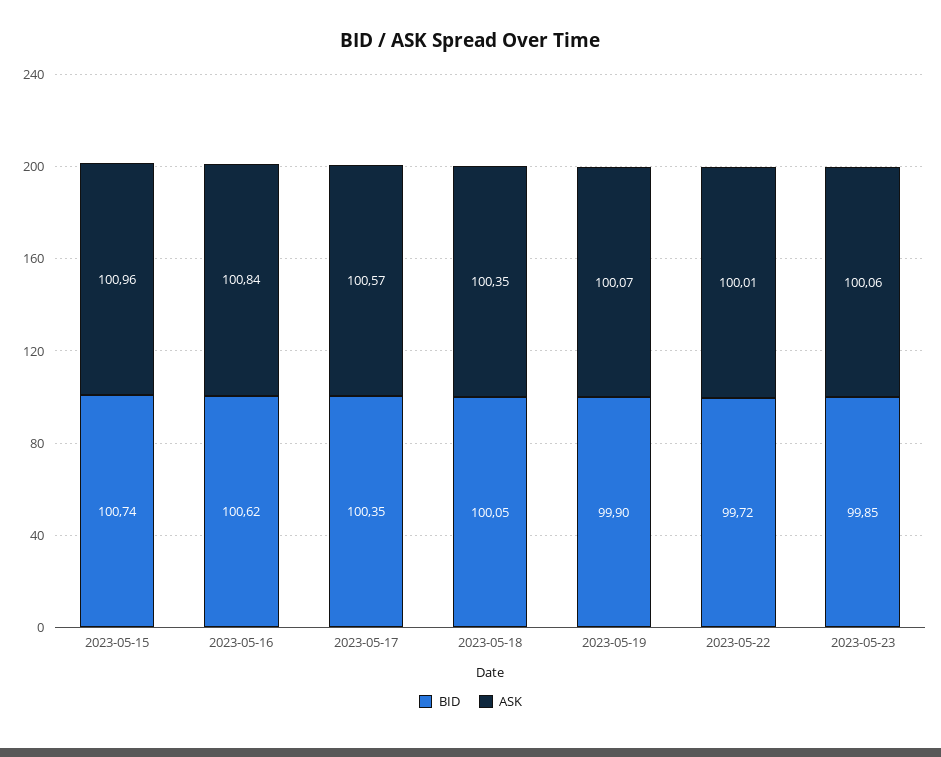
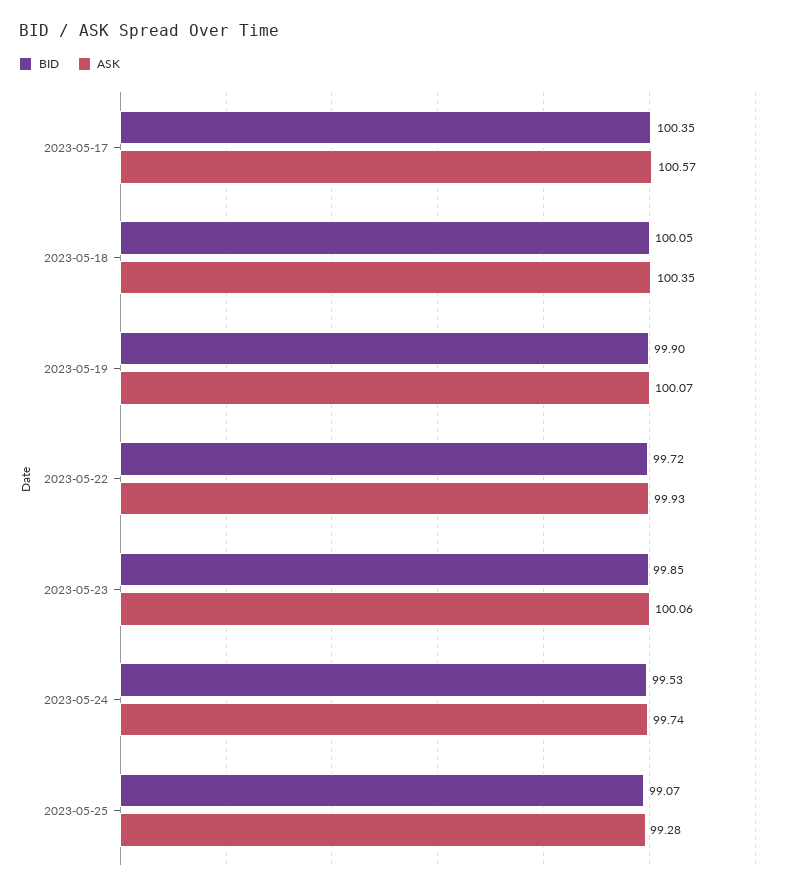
BID, 2023-05-15: 100.74 -> none
ASK, 2023-05-15: 100.96 -> none
BID, 2023-05-16: 100.62 -> none
ASK, 2023-05-16: 100.84 -> none
ASK, 2023-05-22: 100.01 -> 99.93
BID, 2023-05-24: none -> 99.53
ASK, 2023-05-24: none -> 99.74
BID, 2023-05-25: none -> 99.07
ASK, 2023-05-25: none -> 99.28

